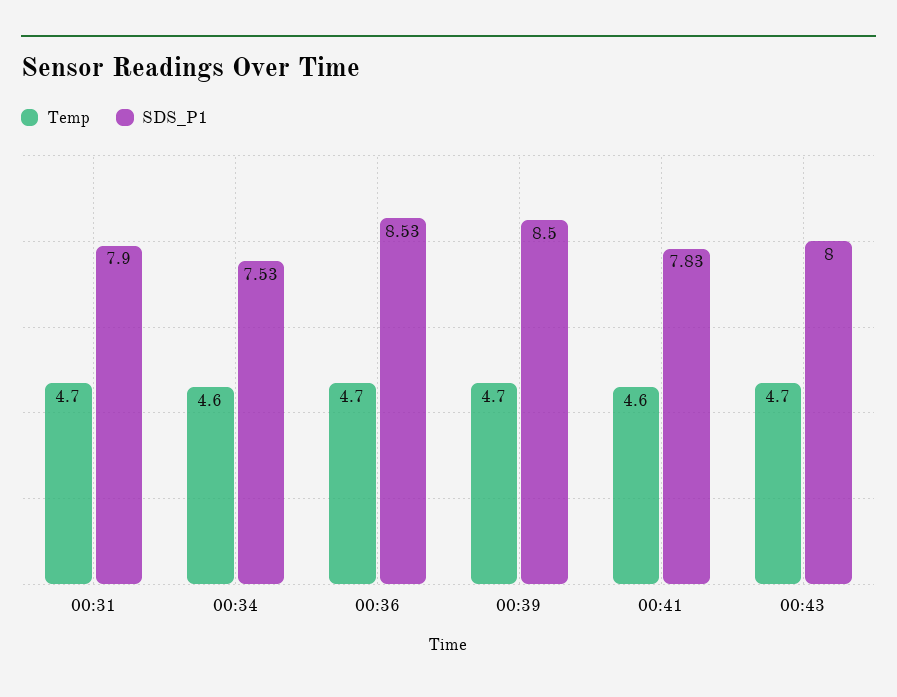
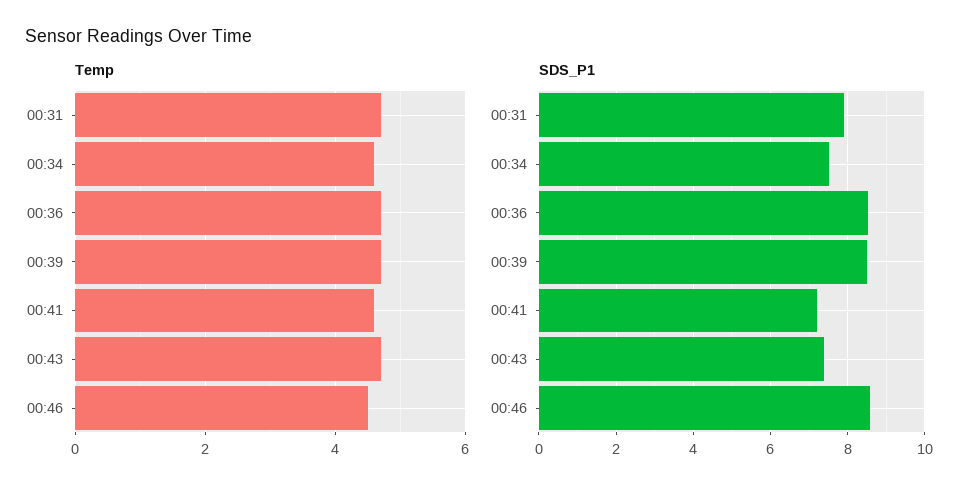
SDS_P1, 00:41: 7.83 -> 7.2
SDS_P1, 00:43: 8 -> 7.4
Temp, 00:46: none -> 4.5
SDS_P1, 00:46: none -> 8.6

